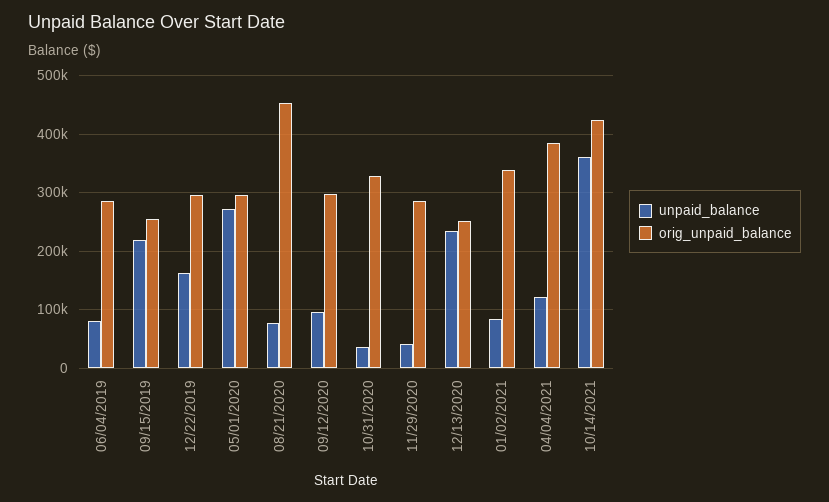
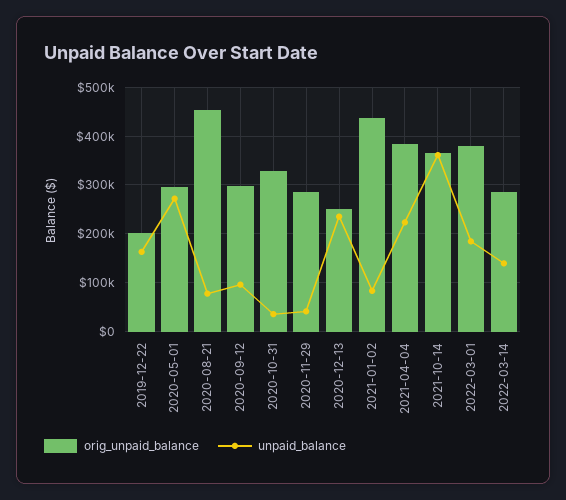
unpaid_balance, 06/04/2019: 80000 -> none
orig_unpaid_balance, 06/04/2019: 280000 -> none
unpaid_balance, 09/15/2019: 220000 -> none
orig_unpaid_balance, 09/15/2019: 260000 -> none
orig_unpaid_balance, 12/22/2019: 300000 -> 200000
orig_unpaid_balance, 01/02/2021: 340000 -> 440000
unpaid_balance, 04/04/2021: 120000 -> 220000
orig_unpaid_balance, 10/14/2021: 420000 -> 360000
orig_unpaid_balance, 2022-03-01: none -> 380000
unpaid_balance, 2022-03-01: none -> 180000
orig_unpaid_balance, 2022-03-14: none -> 280000
unpaid_balance, 2022-03-14: none -> 140000

